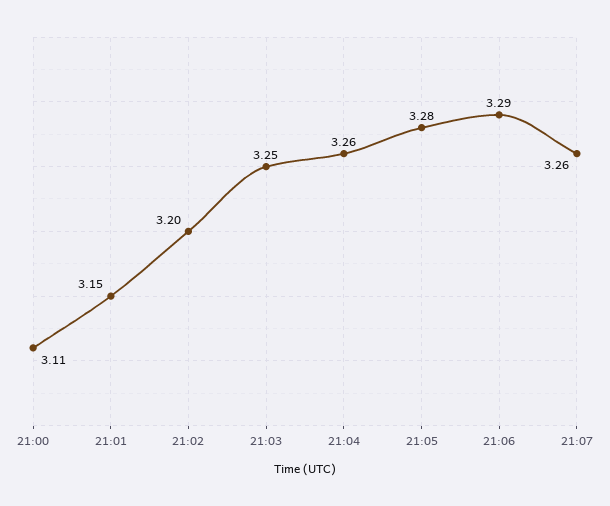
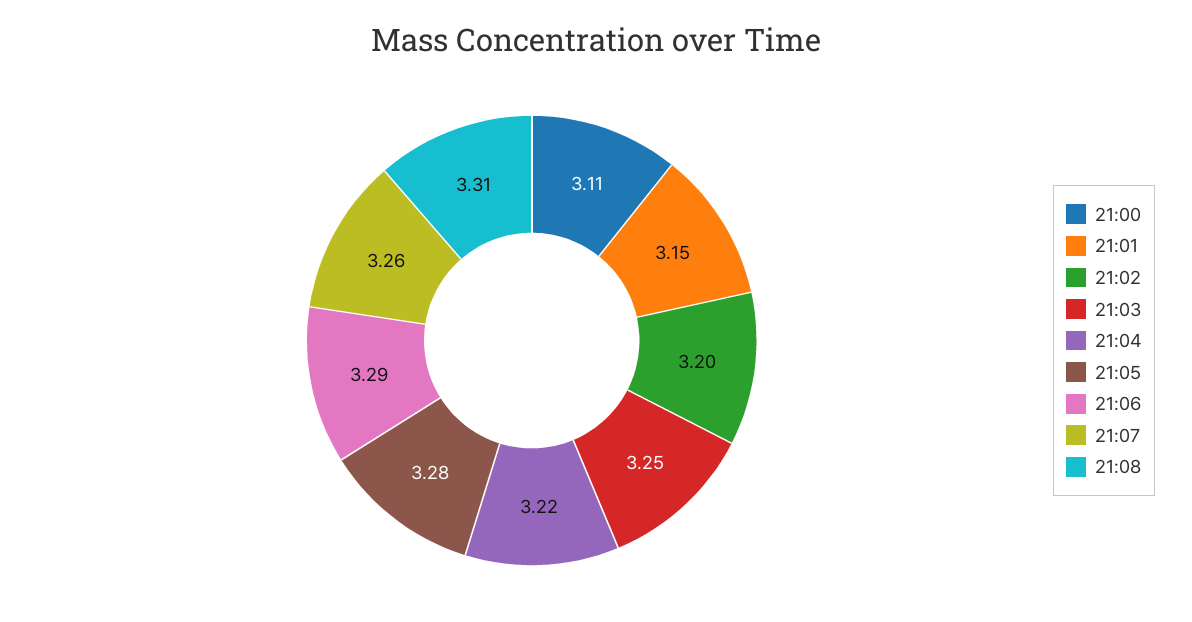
21:04: 3.26 -> 3.22
21:08: none -> 3.31

